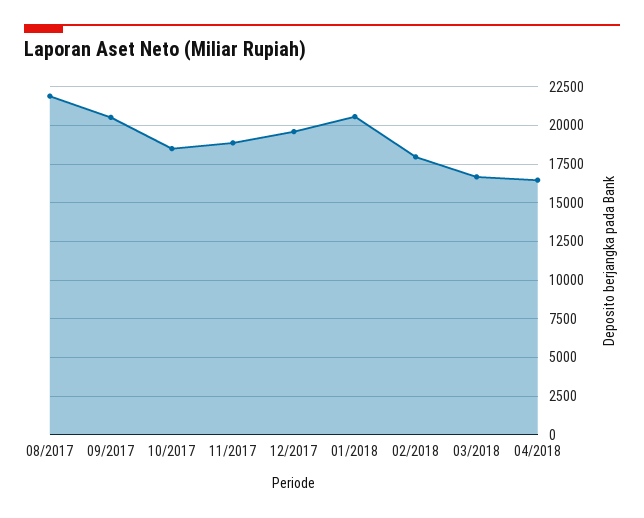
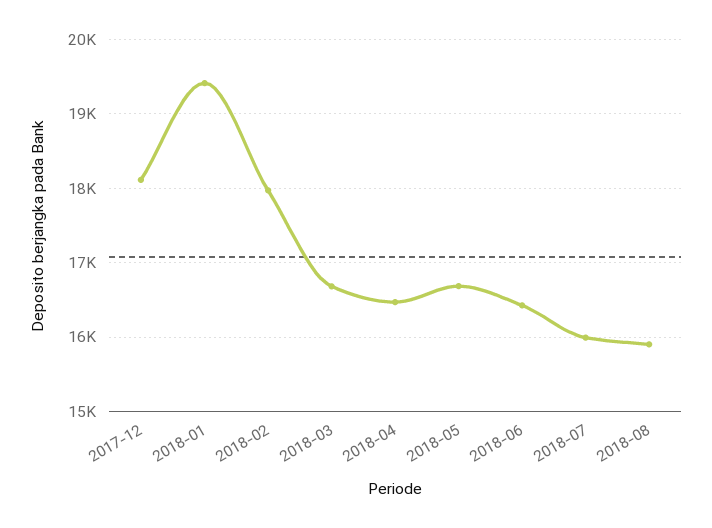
08/2017: 22000 -> none
09/2017: 20500 -> none
10/2017: 18500 -> none
11/2017: 19000 -> none
12/2017: 19500 -> 18100
01/2018: 20500 -> 19400
2018-05: none -> 16700
2018-06: none -> 16400
2018-07: none -> 16000
2018-08: none -> 15900

